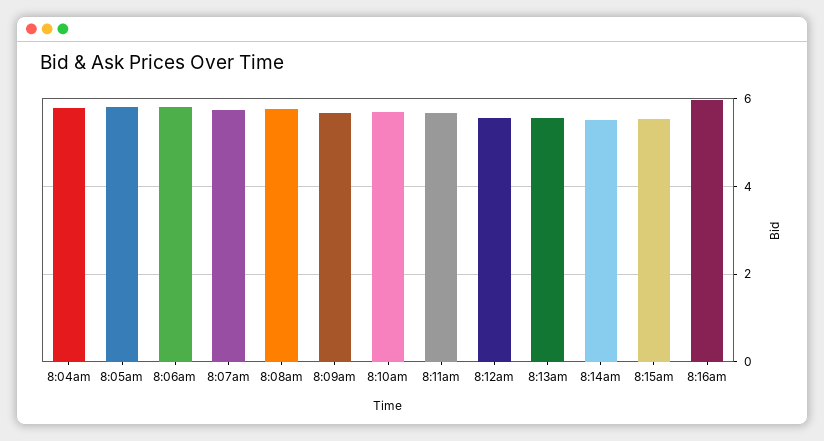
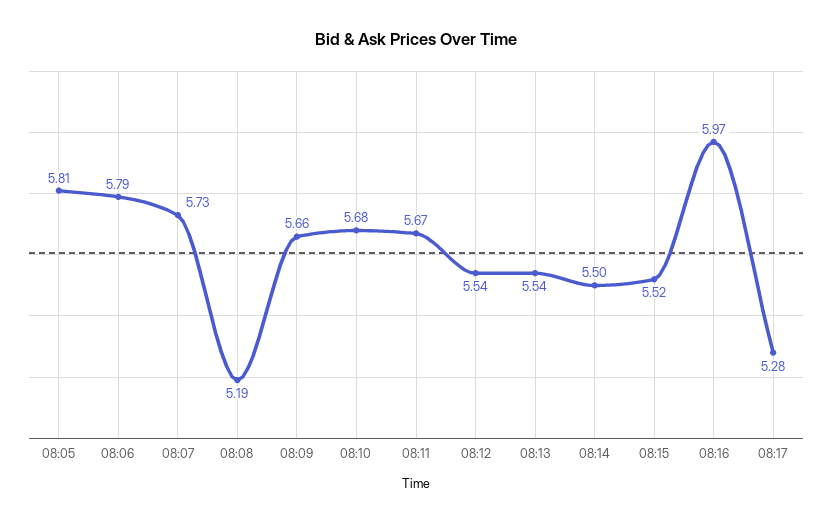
8:04am: 5.8 -> none
8:08am: 5.8 -> 5.19
08:17: none -> 5.28

